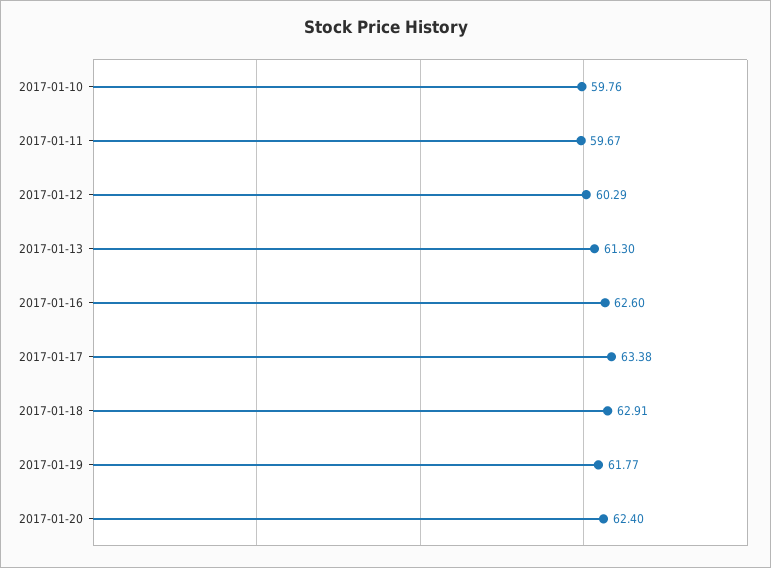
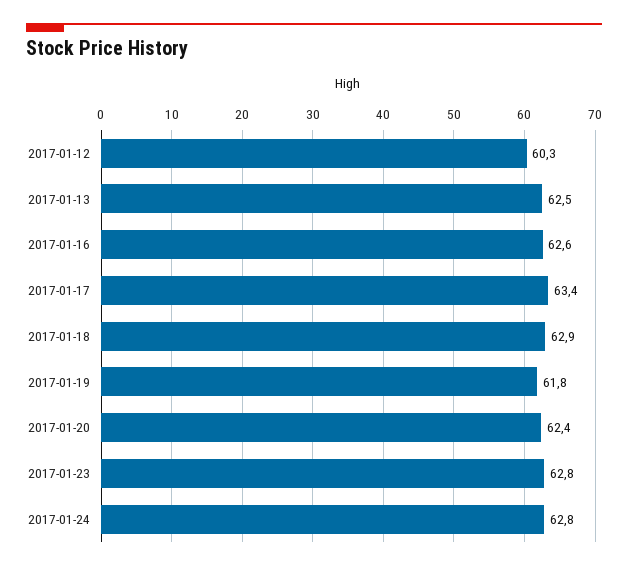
2017-01-10: 59.76 -> none
2017-01-11: 59.67 -> none
2017-01-13: 61.3 -> 62.5
2017-01-23: none -> 62.8
2017-01-24: none -> 62.8

